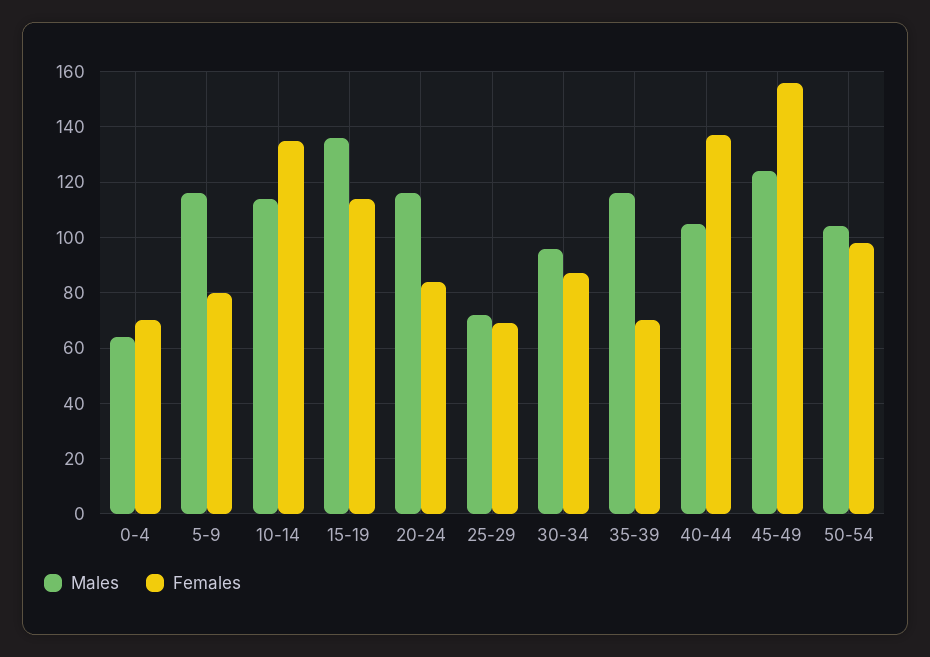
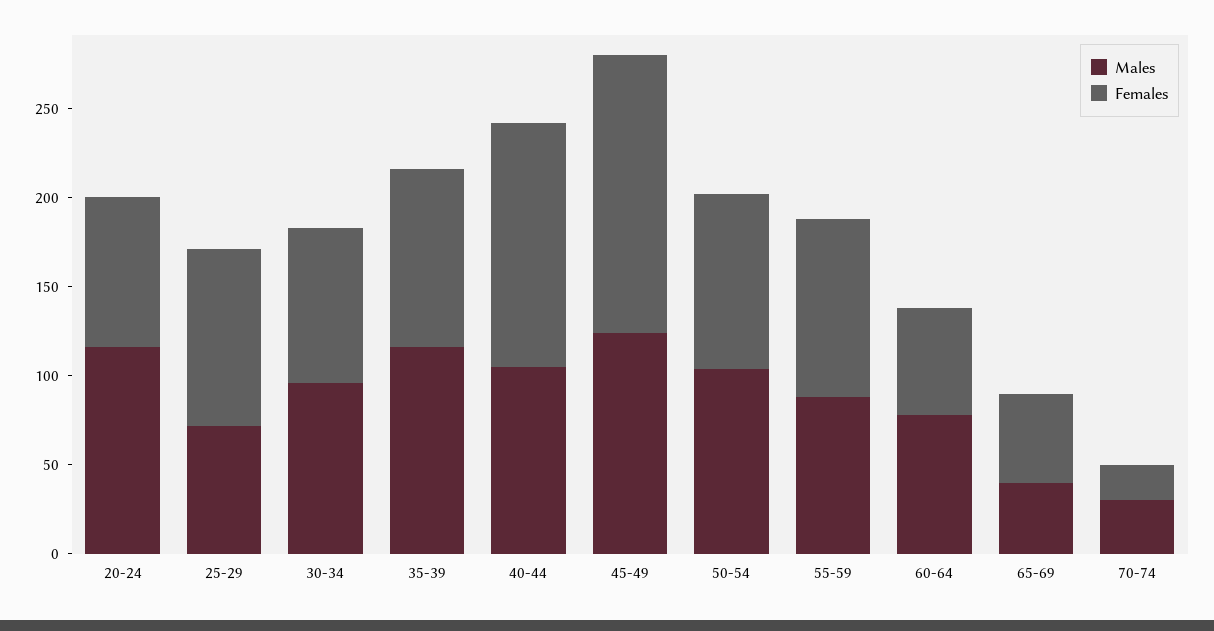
Males, 0-4: 65 -> none
Females, 0-4: 70 -> none
Males, 5-9: 115 -> none
Females, 5-9: 80 -> none
Males, 10-14: 115 -> none
Females, 10-14: 135 -> none
Males, 15-19: 135 -> none
Females, 15-19: 115 -> none
Females, 25-29: 70 -> 100
Females, 35-39: 70 -> 100
Males, 55-59: none -> 90
Females, 55-59: none -> 100
Males, 60-64: none -> 80
Females, 60-64: none -> 60
Males, 65-69: none -> 40
Females, 65-69: none -> 50
Males, 70-74: none -> 30
Females, 70-74: none -> 20

